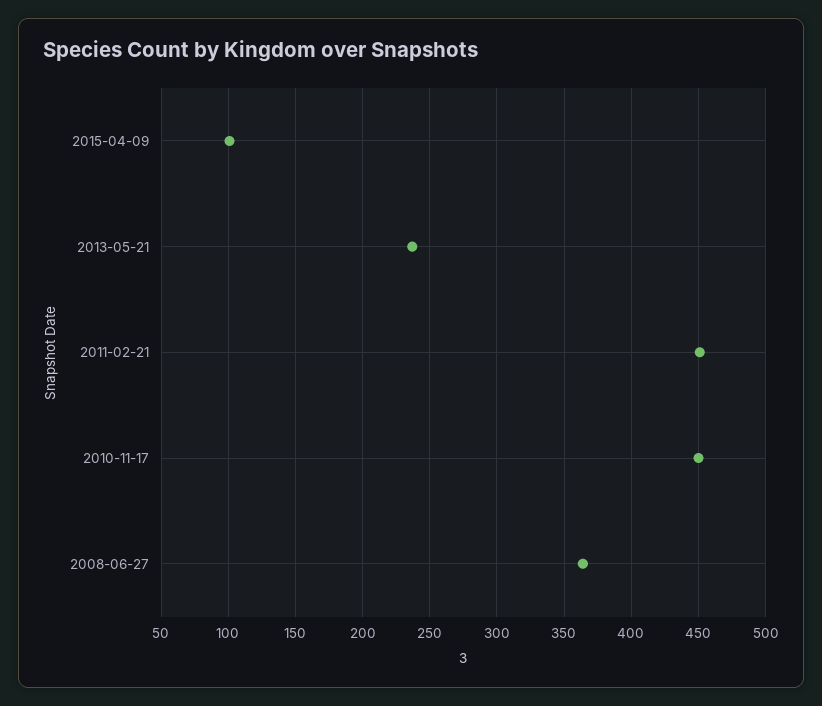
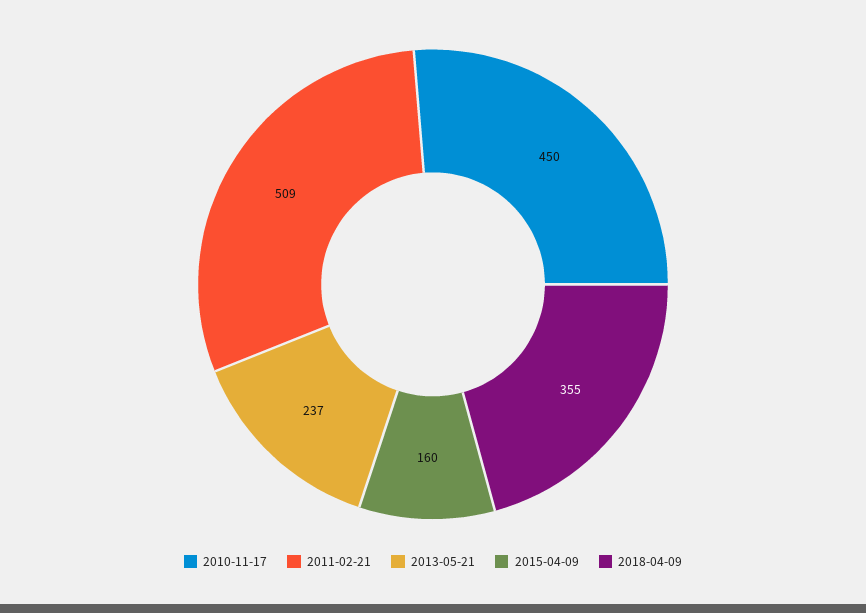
2015-04-09: 100 -> 160
2011-02-21: 450 -> 509
2008-06-27: 365 -> none
2018-04-09: none -> 355

